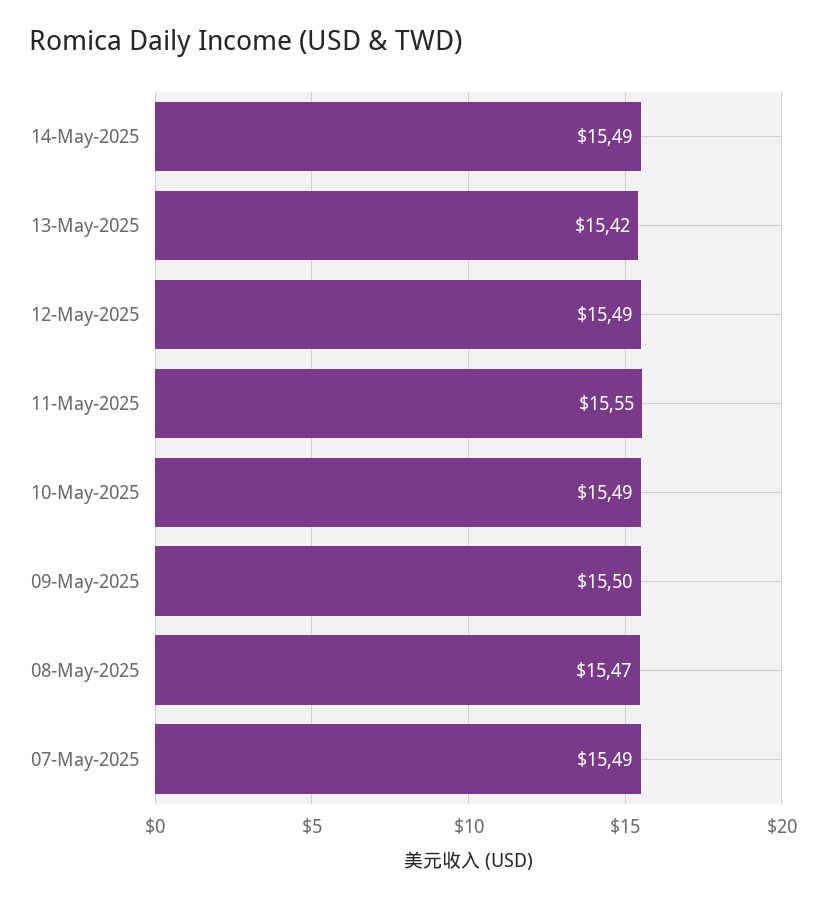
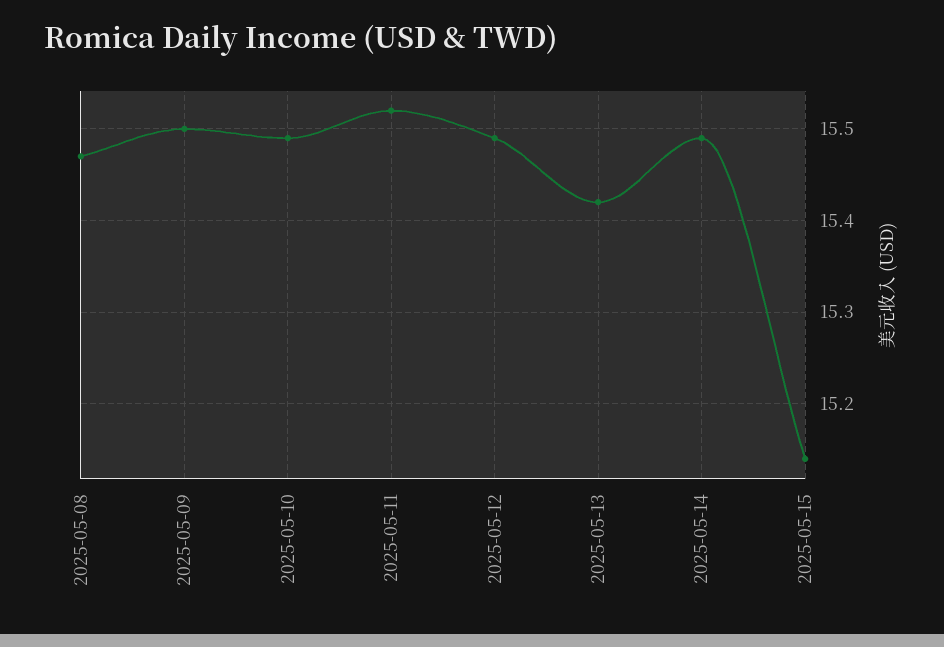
11-May-2025: 15.55 -> 15.52
07-May-2025: 15.49 -> none
2025-05-15: none -> 15.14

